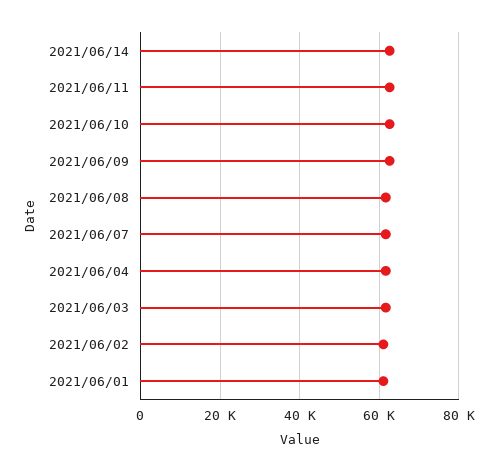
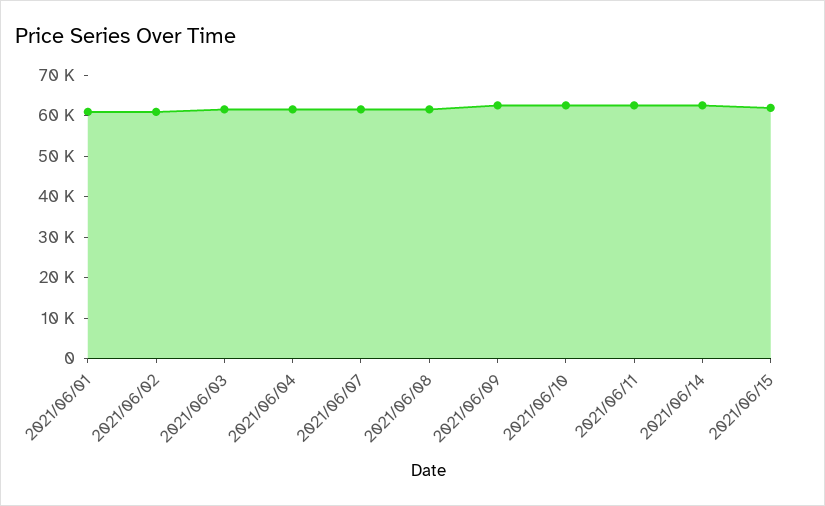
2021/06/15: none -> 62000

